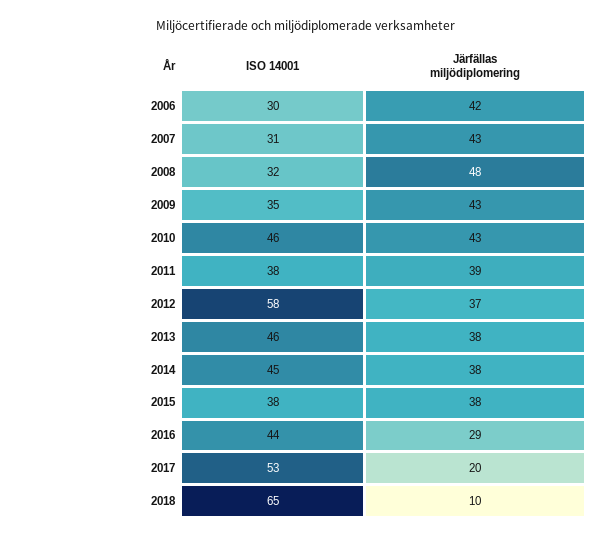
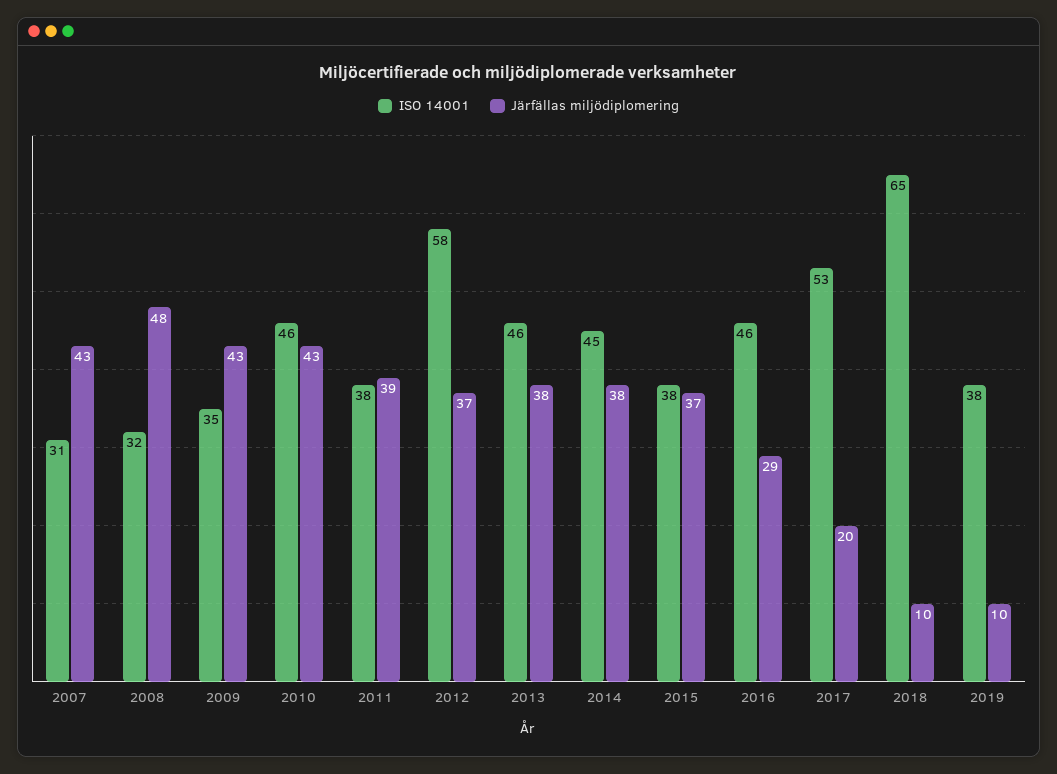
ISO 14001, 2006: 30 -> none
Järfällas miljödiplomering, 2006: 42 -> none
Järfällas miljödiplomering, 2015: 38 -> 37
ISO 14001, 2016: 44 -> 46
ISO 14001, 2019: none -> 38
Järfällas miljödiplomering, 2019: none -> 10

